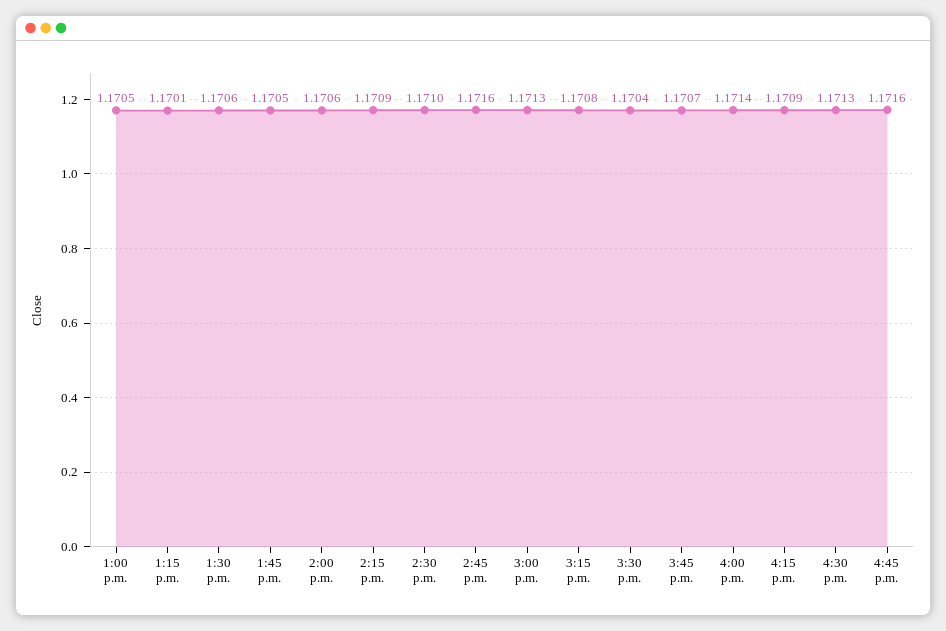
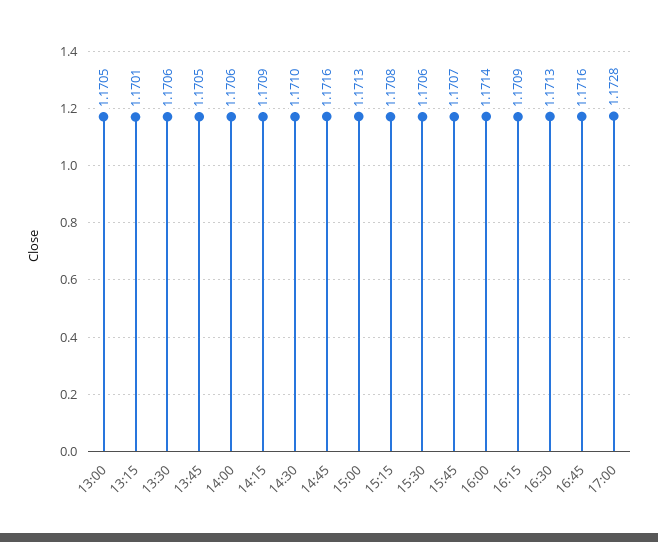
3:30 p.m.: 1.1704 -> 1.1706
17:00: none -> 1.1728

